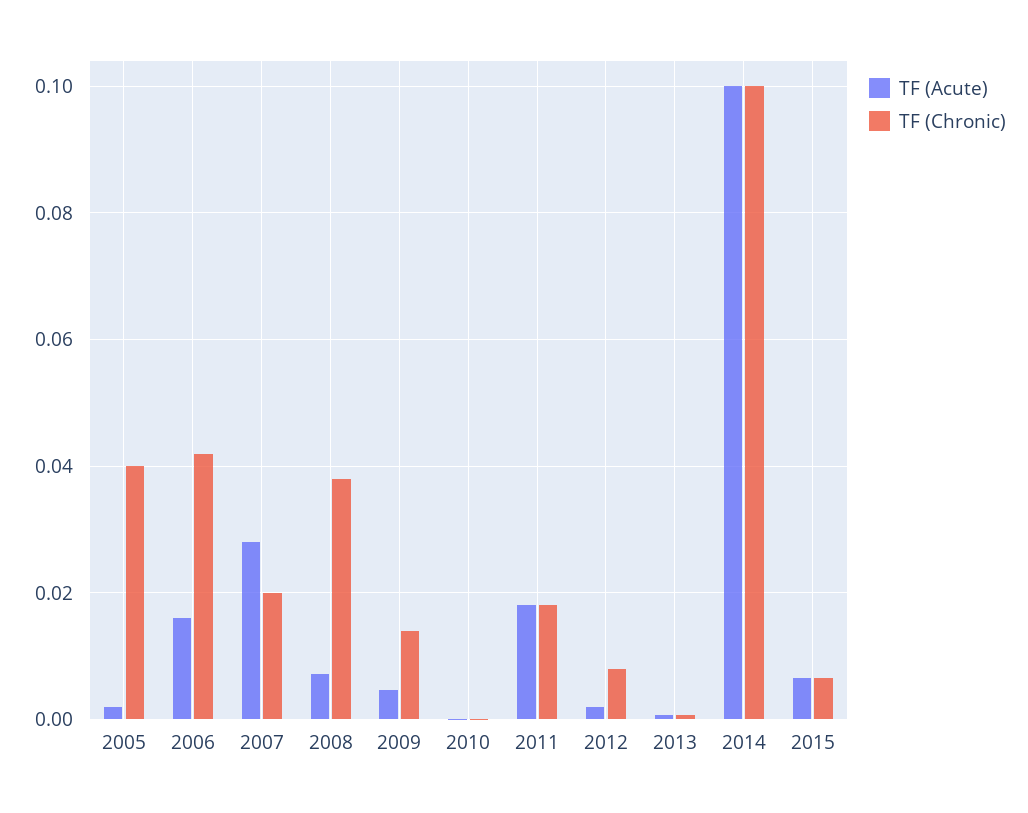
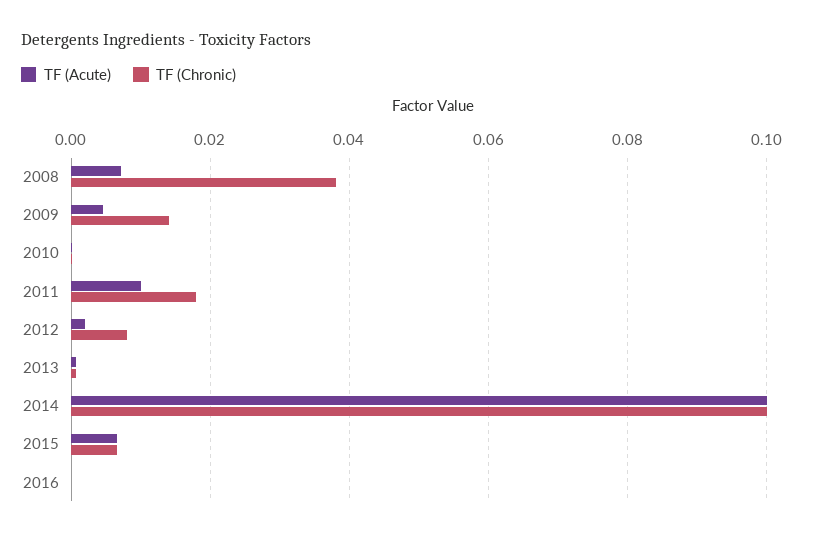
TF (Acute), 2005: 0.002 -> none
TF (Chronic), 2005: 0.04 -> none
TF (Acute), 2006: 0.016 -> none
TF (Chronic), 2006: 0.042 -> none
TF (Acute), 2007: 0.028 -> none
TF (Chronic), 2007: 0.02 -> none
TF (Acute), 2011: 0.018 -> 0.01
TF (Acute), 2016: none -> 0
TF (Chronic), 2016: none -> 0

